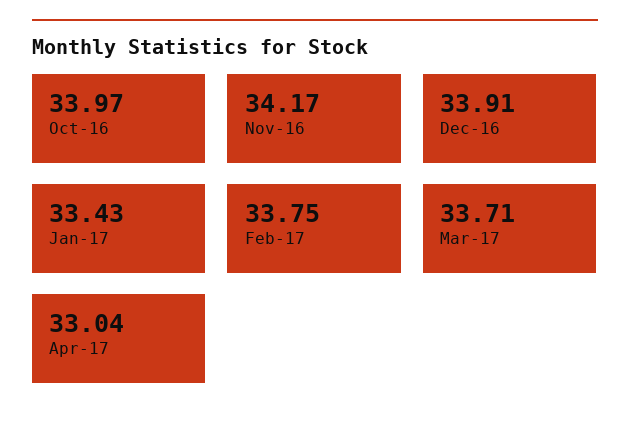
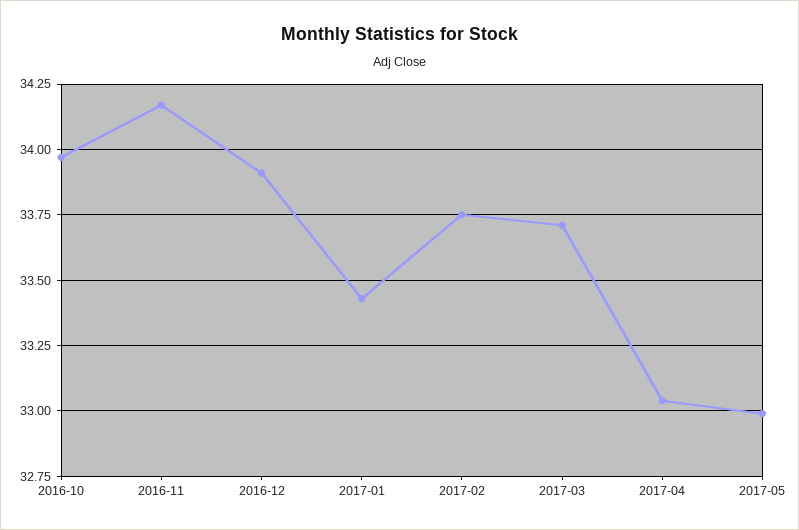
2017-05: none -> 33

